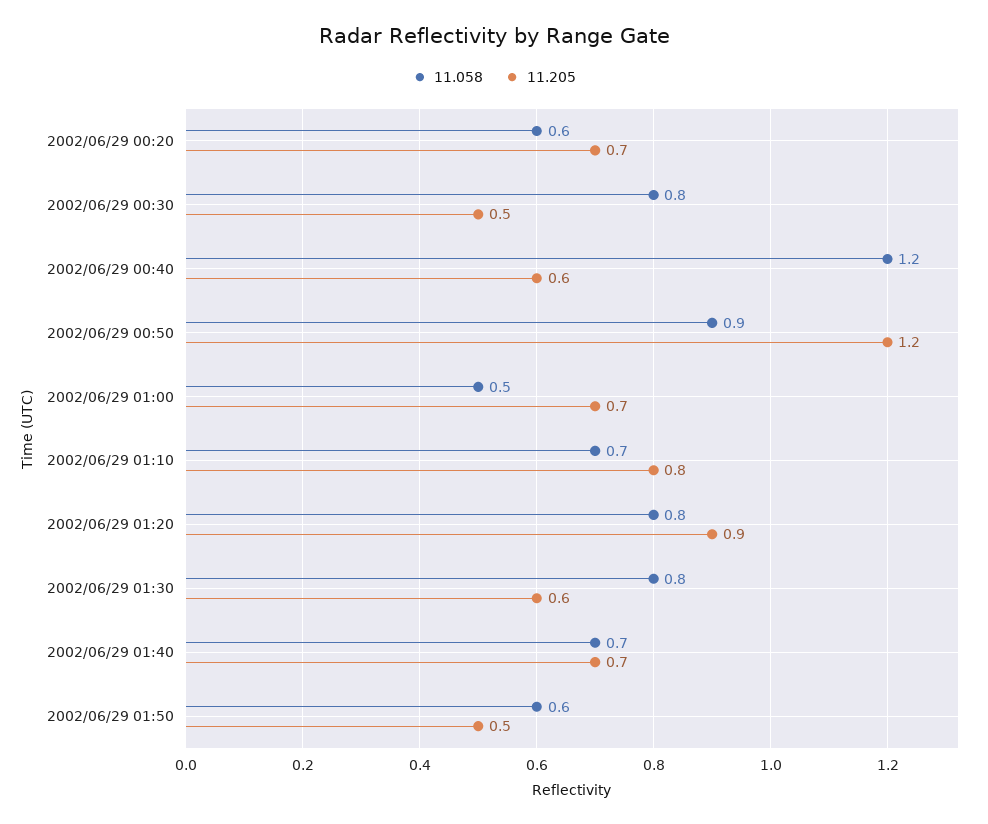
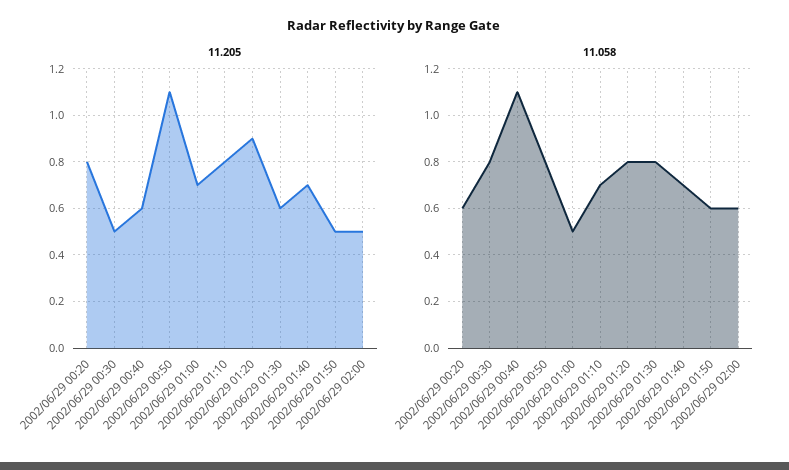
11.205, 2002/06/29 00:20: 0.7 -> 0.8
11.058, 2002/06/29 00:40: 1.2 -> 1.1
11.058, 2002/06/29 00:50: 0.9 -> 0.8
11.205, 2002/06/29 00:50: 1.2 -> 1.1
11.205, 2002/06/29 02:00: none -> 0.5
11.058, 2002/06/29 02:00: none -> 0.6

